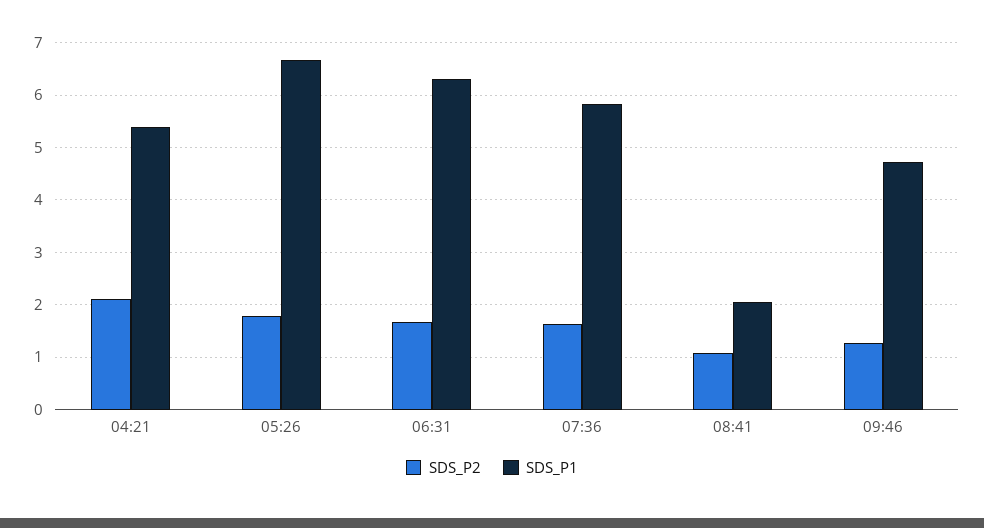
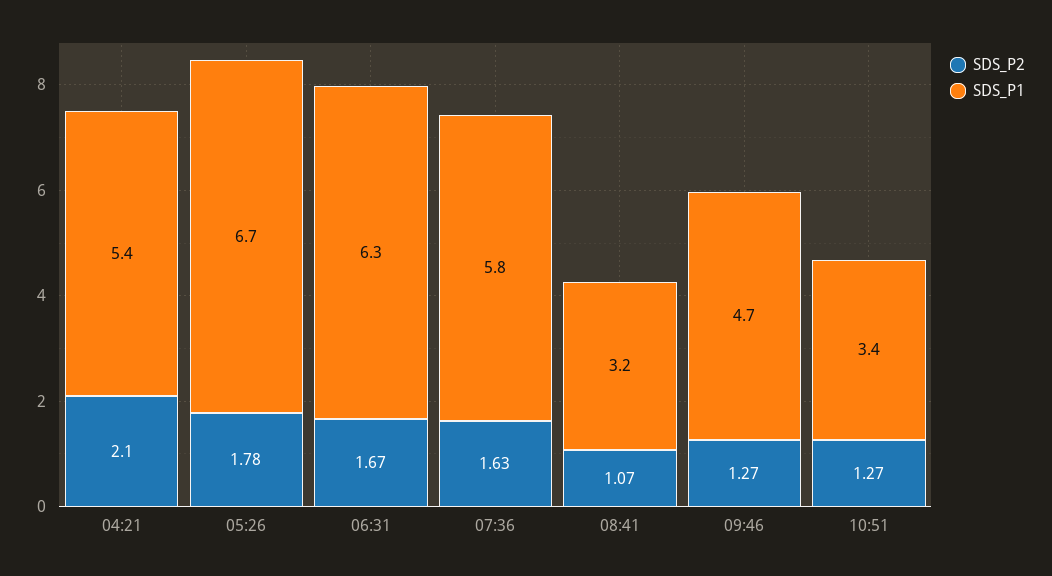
SDS_P1, 08:41: 2 -> 3.2
SDS_P2, 10:51: none -> 1.27
SDS_P1, 10:51: none -> 3.4

